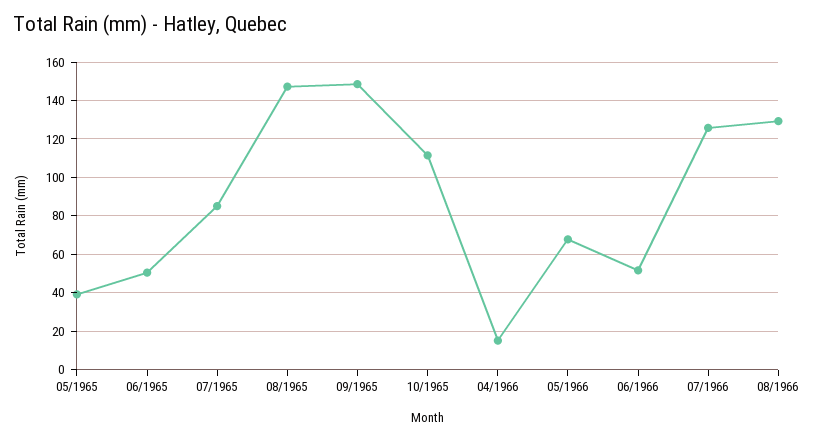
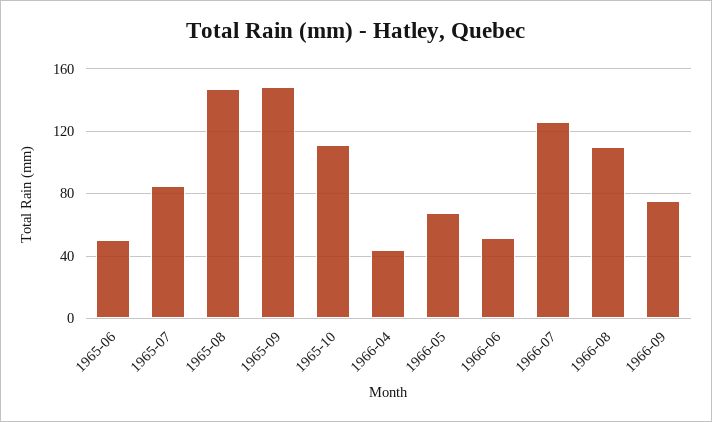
05/1965: 40 -> none
04/1966: 15 -> 45
08/1966: 130 -> 110
1966-09: none -> 75

